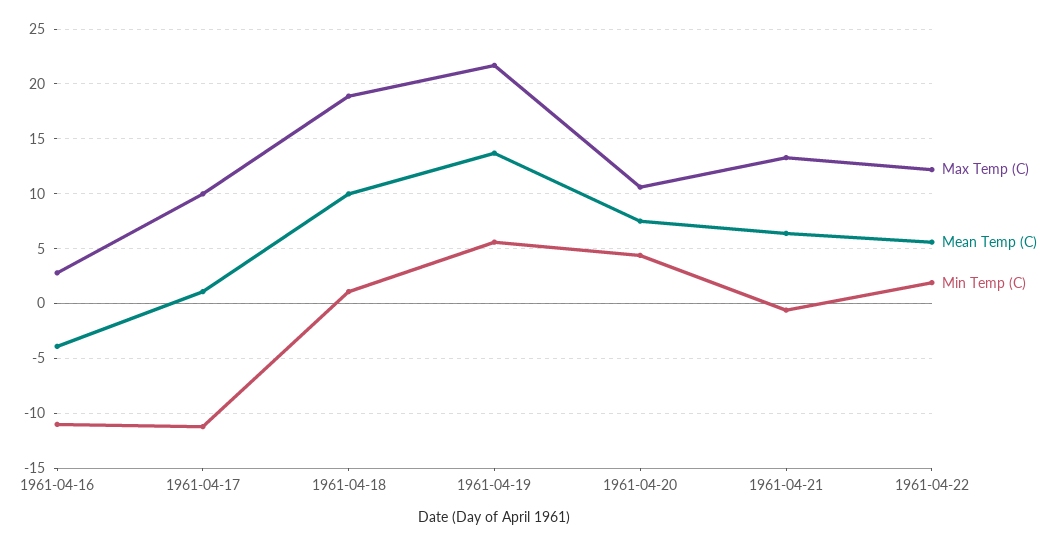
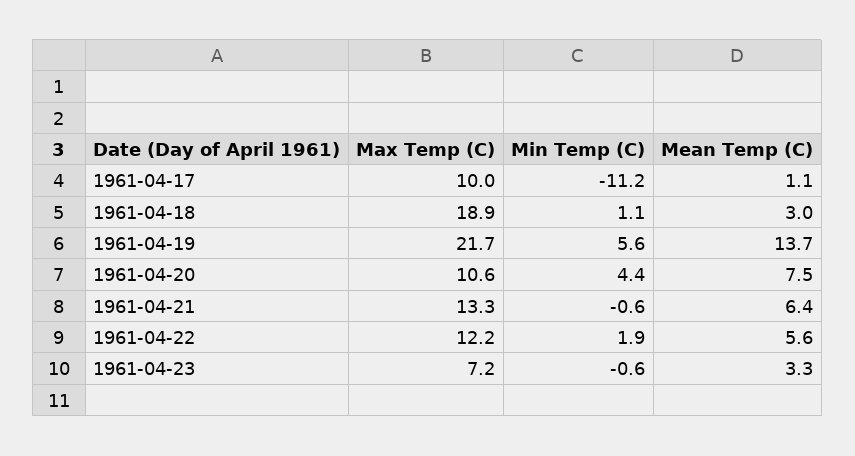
Max Temp (C), 1961-04-16: 3 -> none
Mean Temp (C), 1961-04-16: -4 -> none
Min Temp (C), 1961-04-16: -11 -> none
Mean Temp (C), 1961-04-18: 10 -> 3
Max Temp (C), 1961-04-23: none -> 7.2
Min Temp (C), 1961-04-23: none -> -0.6
Mean Temp (C), 1961-04-23: none -> 3.3

